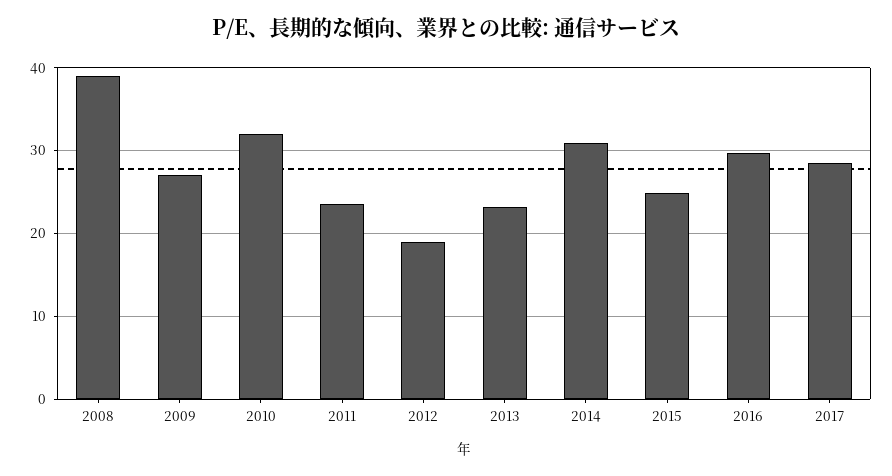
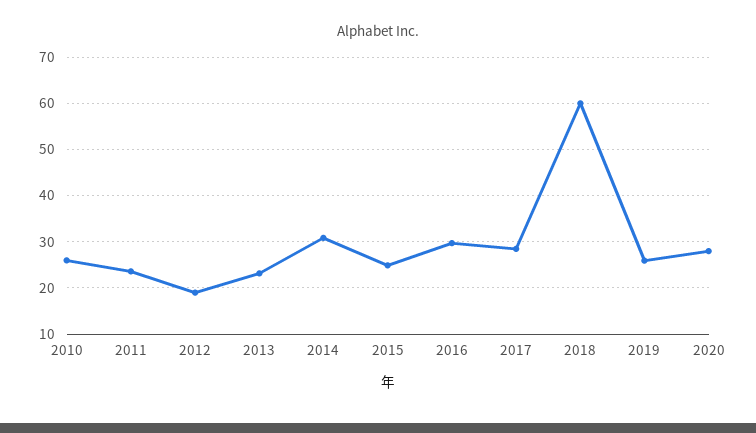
2008: 39 -> none
2009: 27 -> none
2010: 32 -> 26
2018: none -> 60
2019: none -> 26
2020: none -> 28

